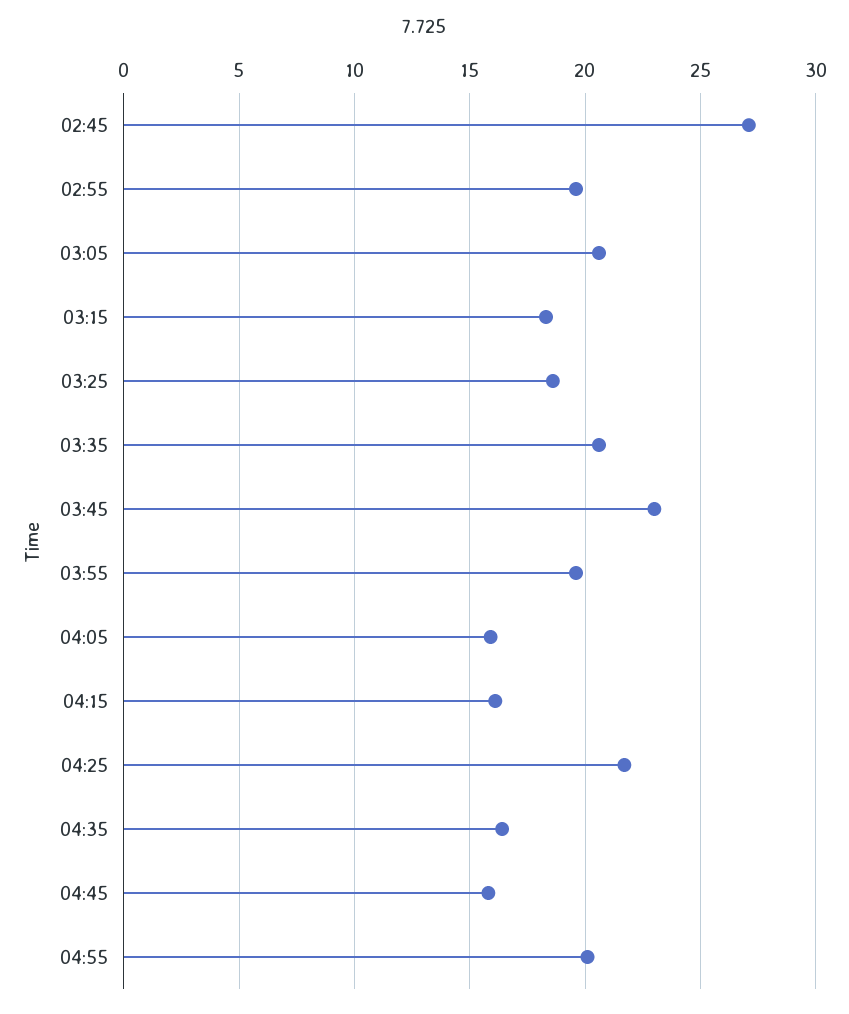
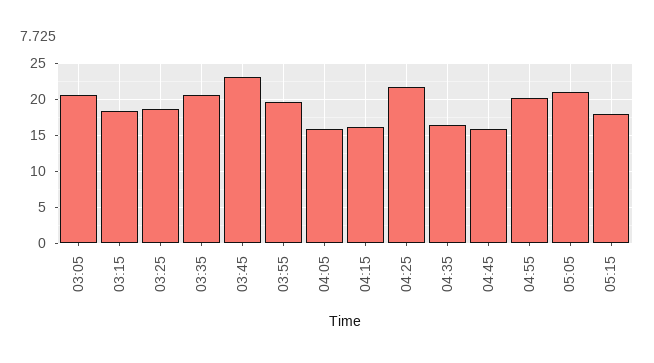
02:45: 27 -> none
02:55: 19.5 -> none
05:05: none -> 21
05:15: none -> 18

